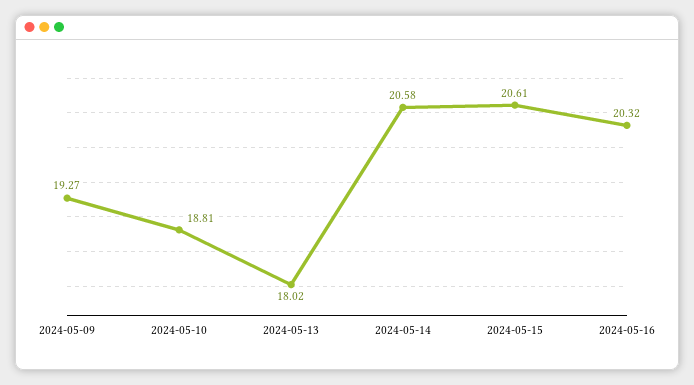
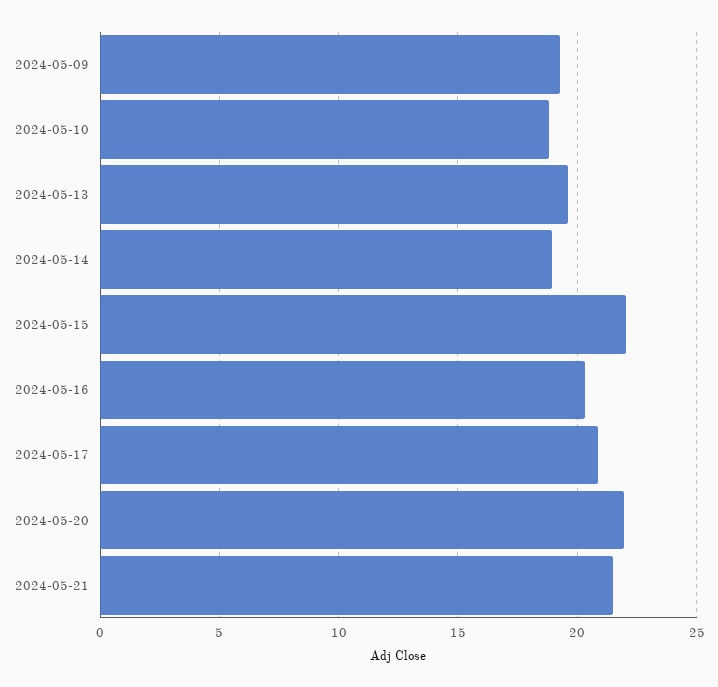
2024-05-13: 18.02 -> 19.5
2024-05-14: 20.58 -> 19
2024-05-15: 20.61 -> 22
2024-05-17: none -> 21
2024-05-20: none -> 22
2024-05-21: none -> 21.5

